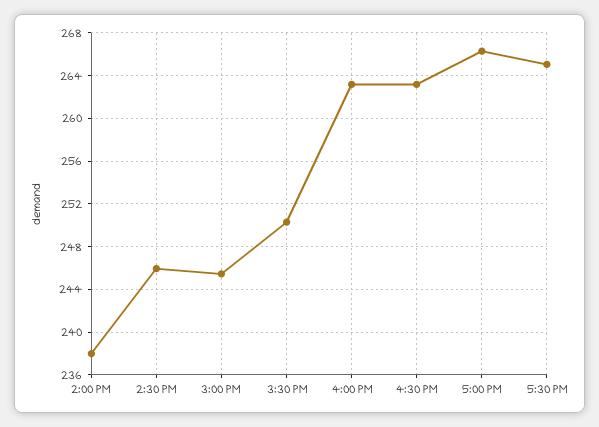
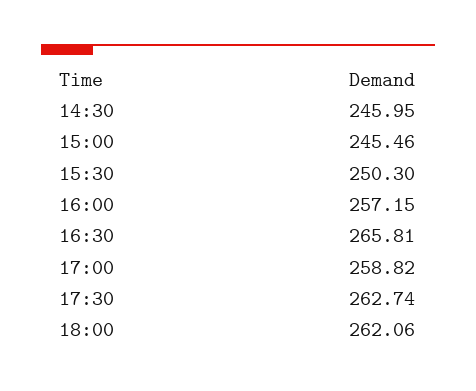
2:00 PM: 238 -> none
4:00 PM: 263 -> 257.15
4:30 PM: 263 -> 265.81
5:00 PM: 266 -> 258.82
5:30 PM: 265 -> 262.74
18:00: none -> 262.06

